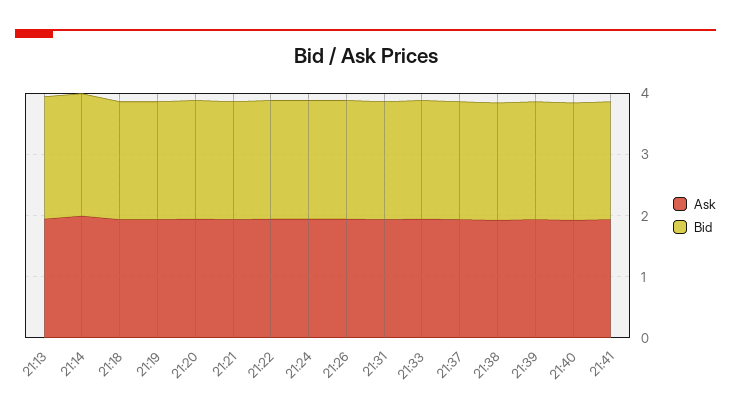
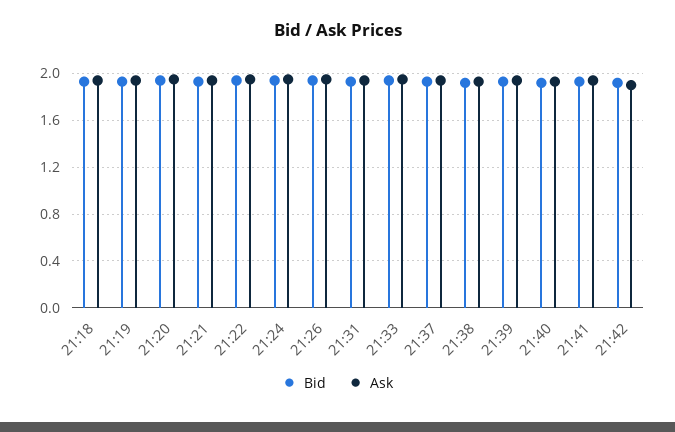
Ask, 21:13: 2 -> none
Bid, 21:13: 2 -> none
Ask, 21:14: 2 -> none
Bid, 21:14: 2 -> none
Bid, 21:42: none -> 1.9
Ask, 21:42: none -> 1.9

